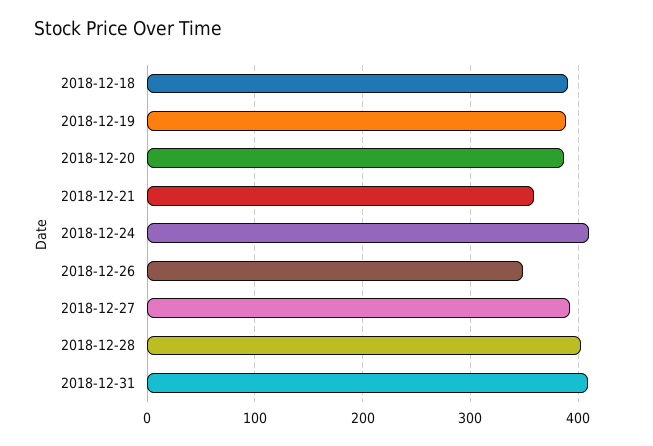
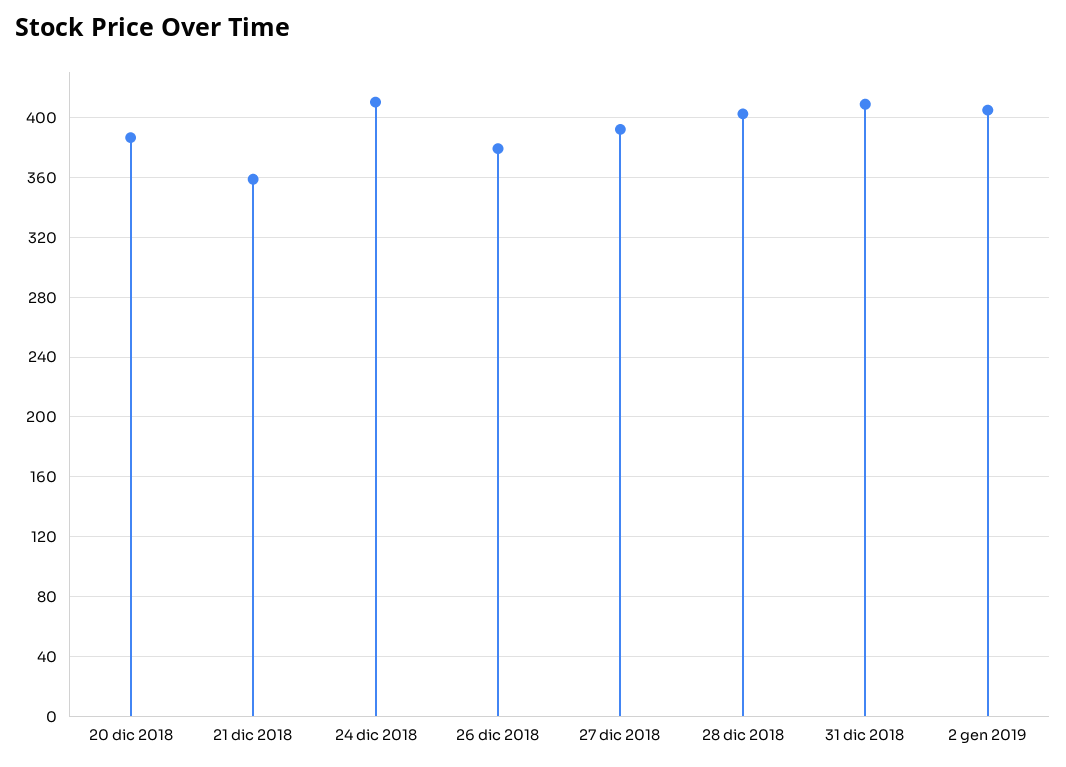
2018-12-18: 390 -> none
2018-12-19: 390 -> none
2018-12-26: 350 -> 380
2 gen 2019: none -> 405

